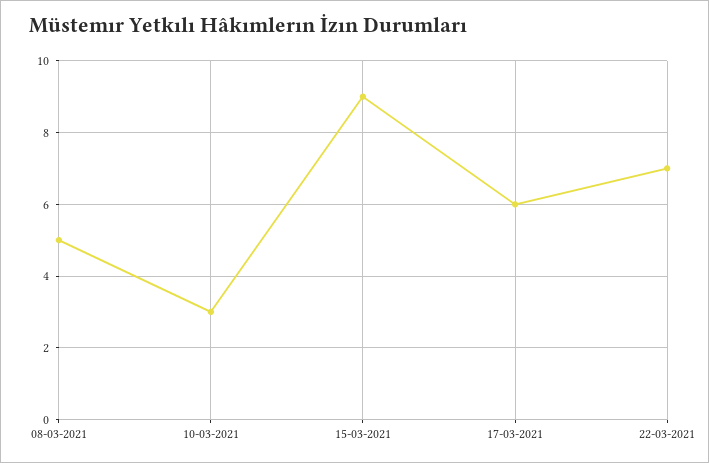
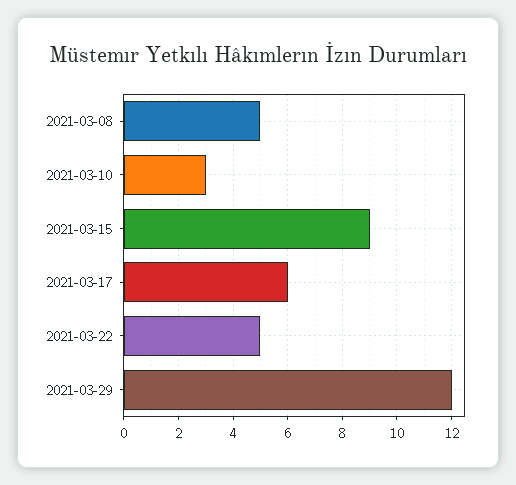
22-03-2021: 7 -> 5
2021-03-29: none -> 12

